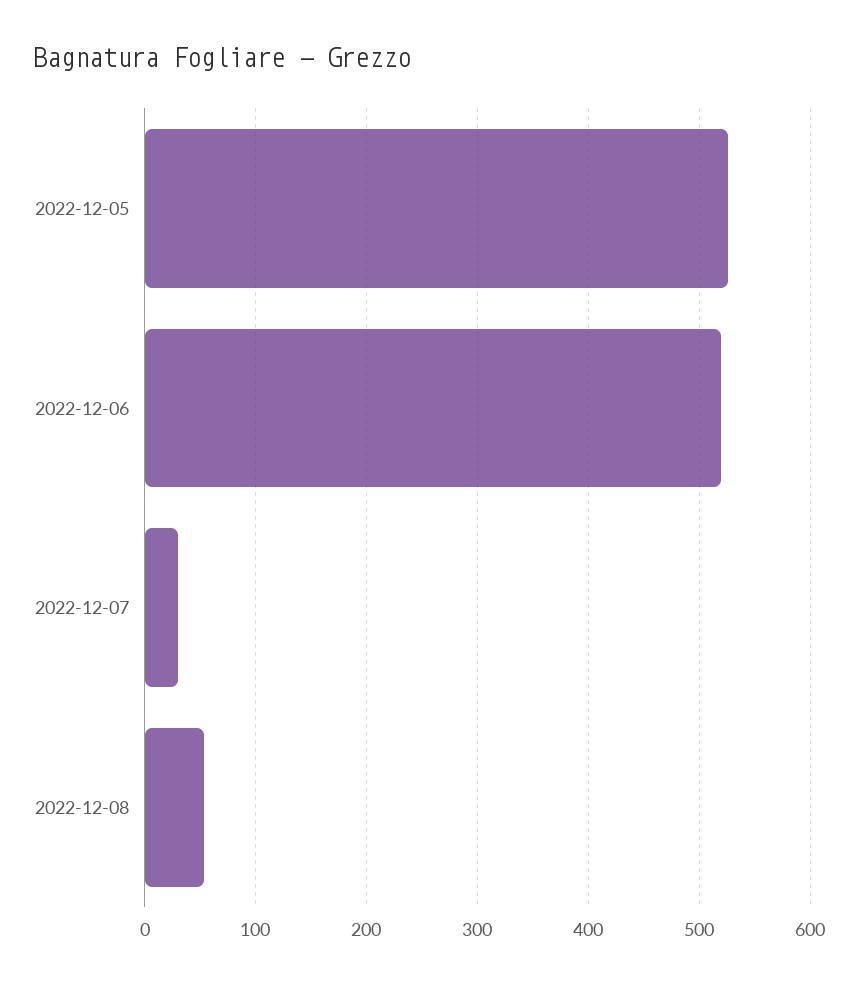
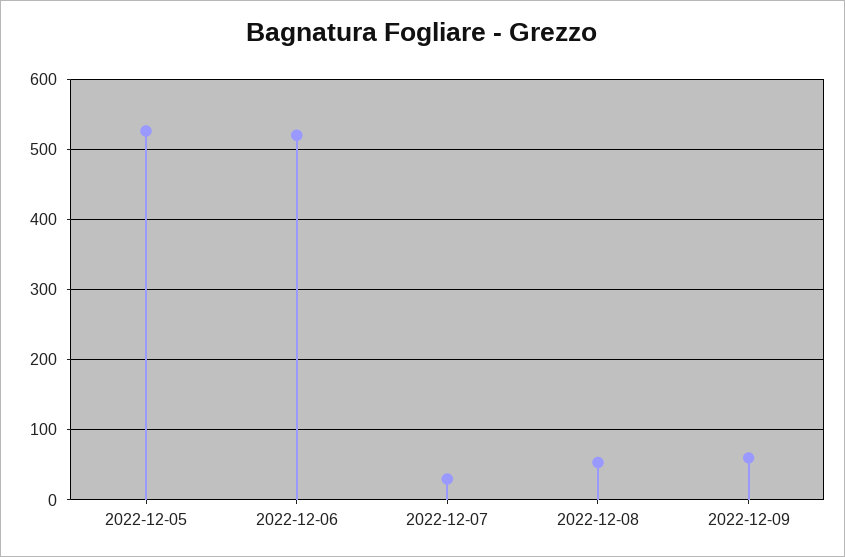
2022-12-09: none -> 60

